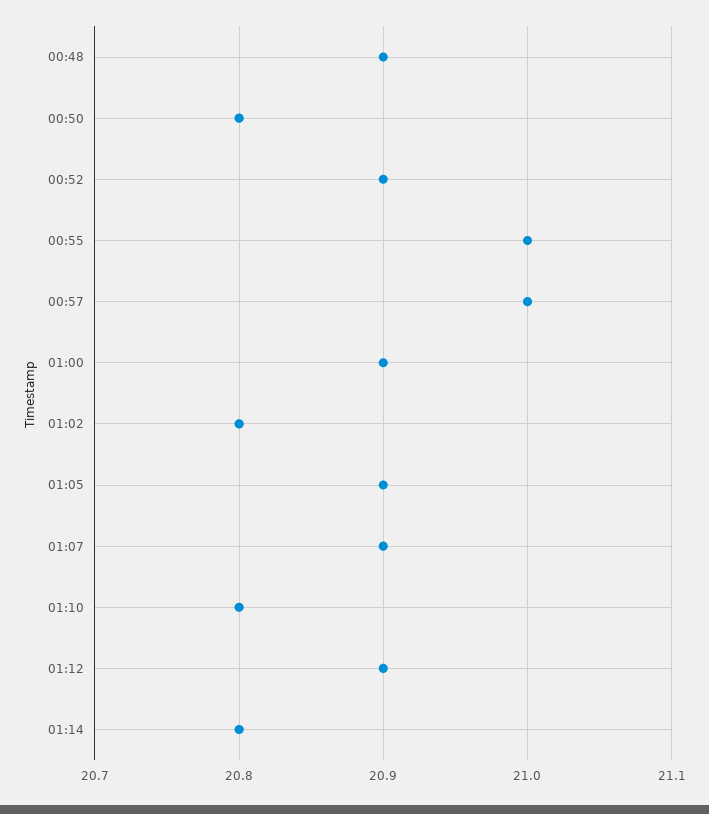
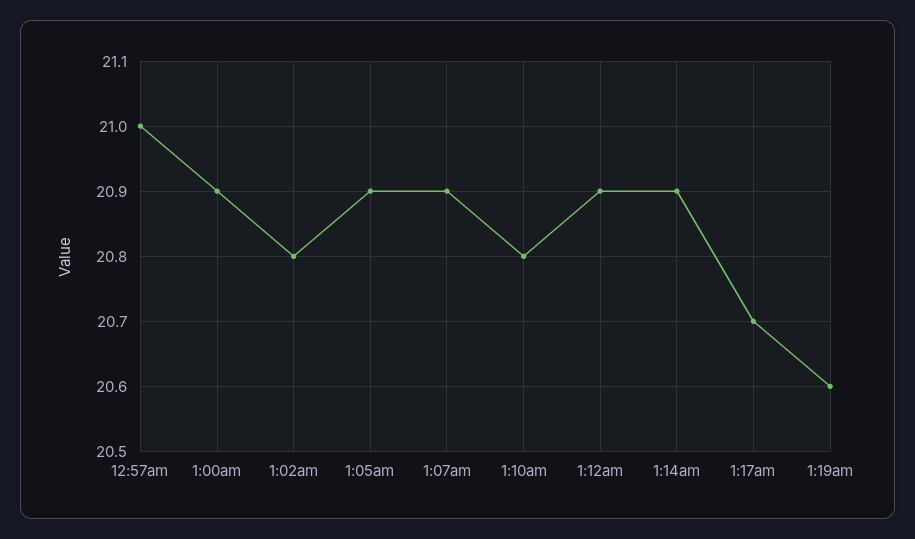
00:48: 20.9 -> none
00:50: 20.8 -> none
00:52: 20.9 -> none
00:55: 21 -> none
01:14: 20.8 -> 20.9
1:17am: none -> 20.7
1:19am: none -> 20.6

